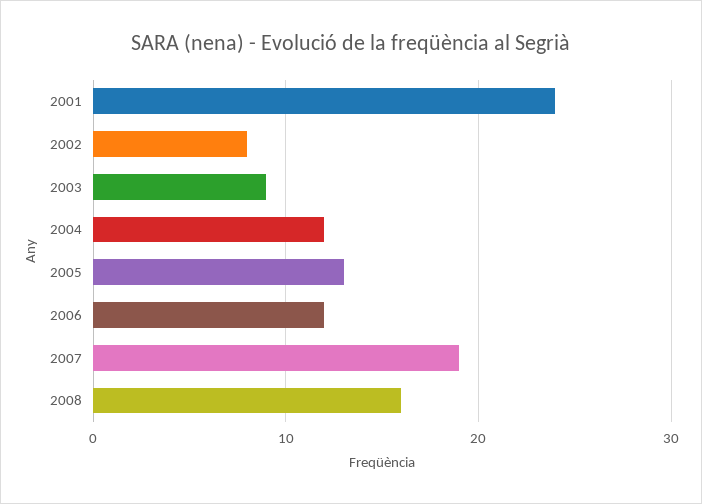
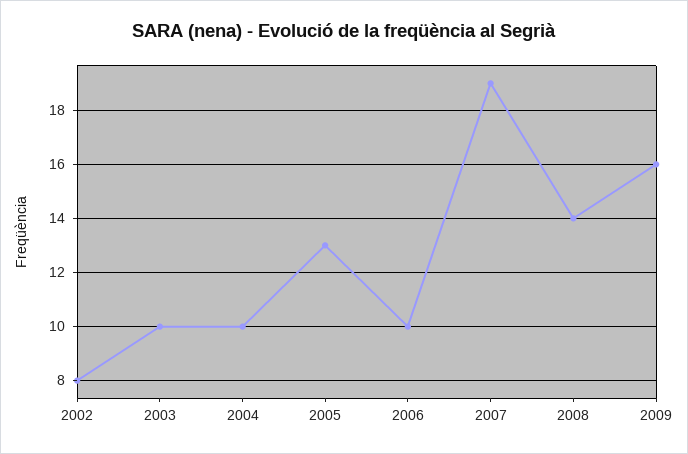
2001: 24 -> none
2003: 9 -> 10
2004: 12 -> 10
2006: 12 -> 10
2008: 16 -> 14
2009: none -> 16

